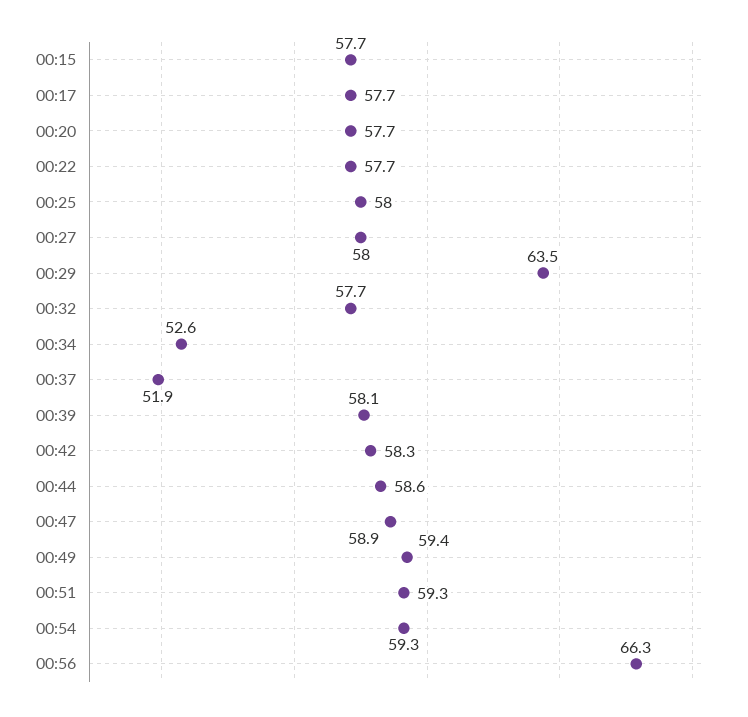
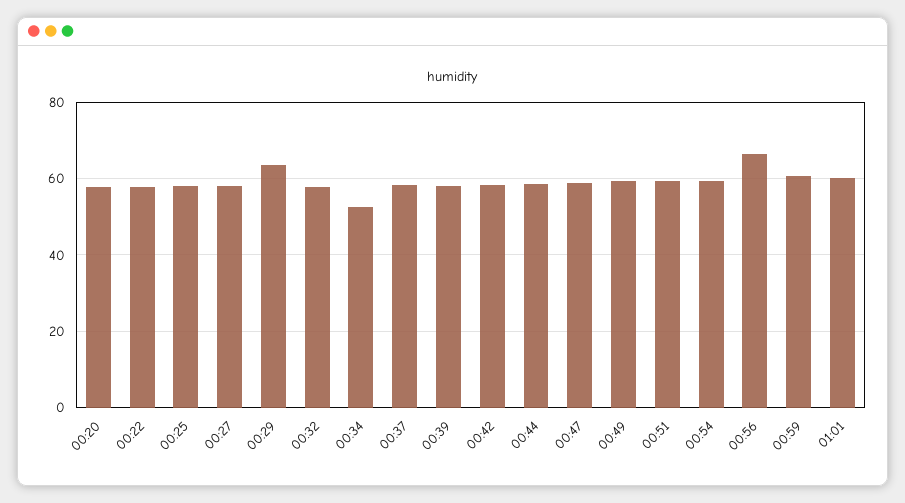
00:15: 57.7 -> none
00:17: 57.7 -> none
00:37: 51.9 -> 58
00:59: none -> 60
01:01: none -> 60

